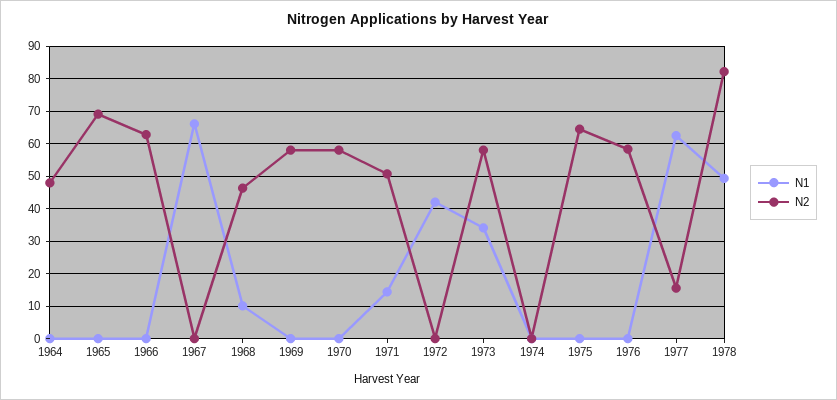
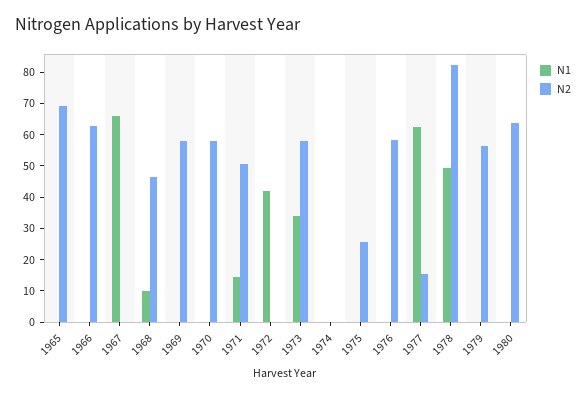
N1, 1964: 0 -> none
N2, 1964: 48 -> none
N2, 1975: 64 -> 25
N1, 1979: none -> 0
N2, 1979: none -> 55
N1, 1980: none -> 0
N2, 1980: none -> 65

